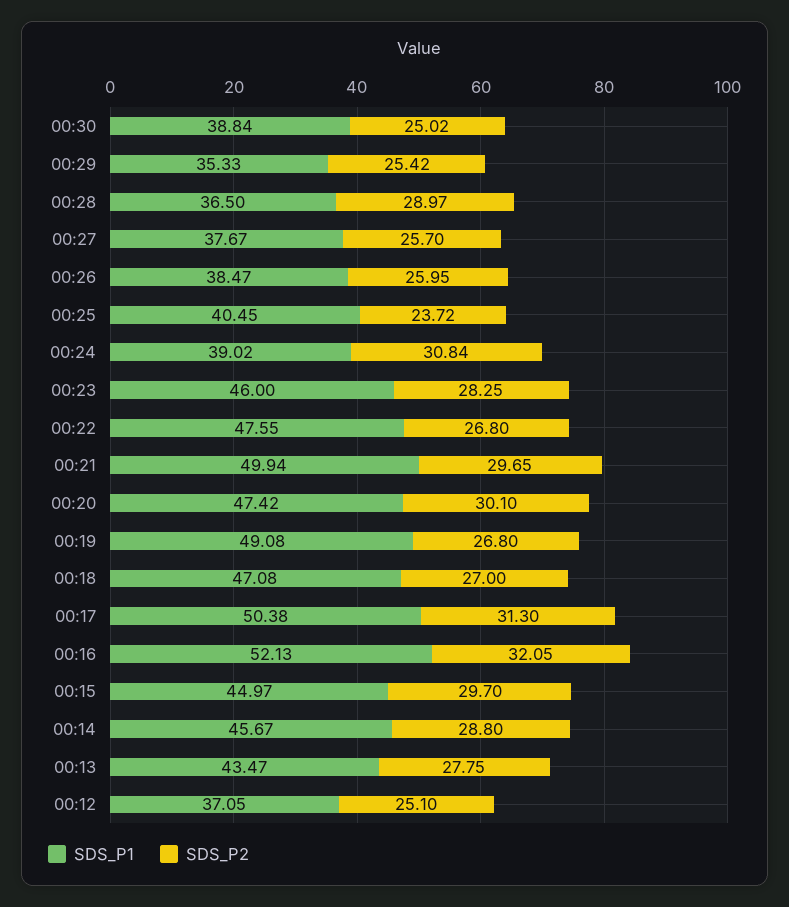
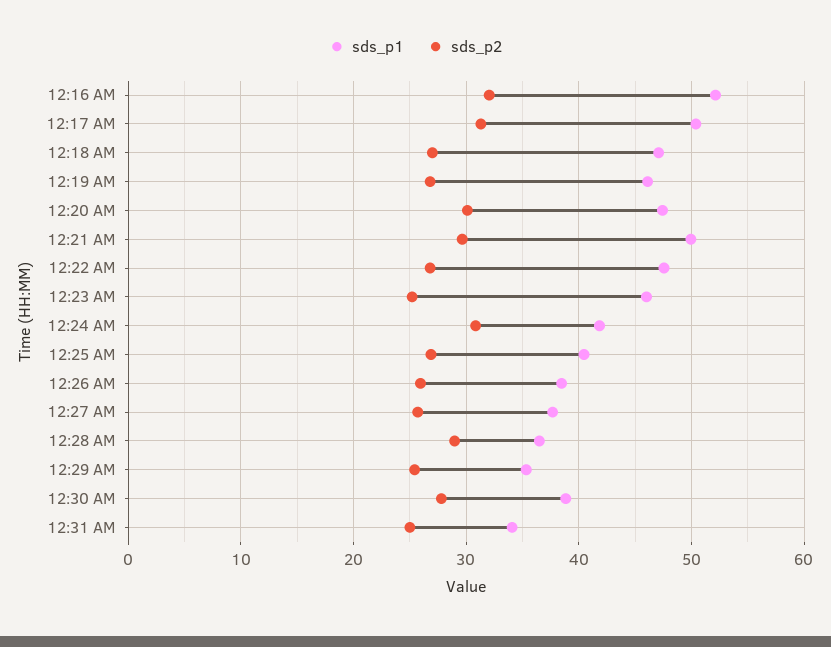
SDS_P2, 00:30: 25.02 -> 28
SDS_P2, 00:25: 23.72 -> 27
SDS_P1, 00:24: 39.02 -> 42
SDS_P2, 00:23: 28.25 -> 25
SDS_P1, 00:19: 49.08 -> 46
SDS_P1, 00:15: 44.97 -> none
SDS_P2, 00:15: 29.7 -> none
SDS_P1, 00:14: 45.67 -> none
SDS_P2, 00:14: 28.8 -> none
SDS_P1, 00:13: 43.47 -> none
SDS_P2, 00:13: 27.75 -> none
SDS_P1, 00:12: 37.05 -> none
SDS_P2, 00:12: 25.1 -> none
SDS_P1, 12:31 AM: none -> 34
SDS_P2, 12:31 AM: none -> 25

